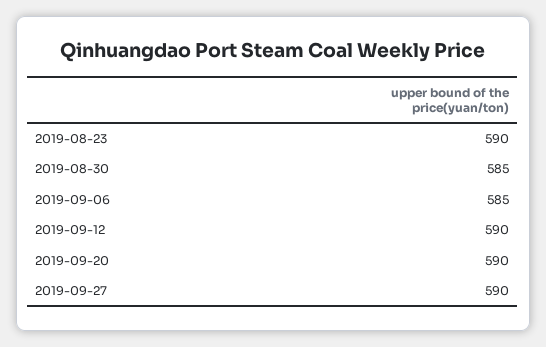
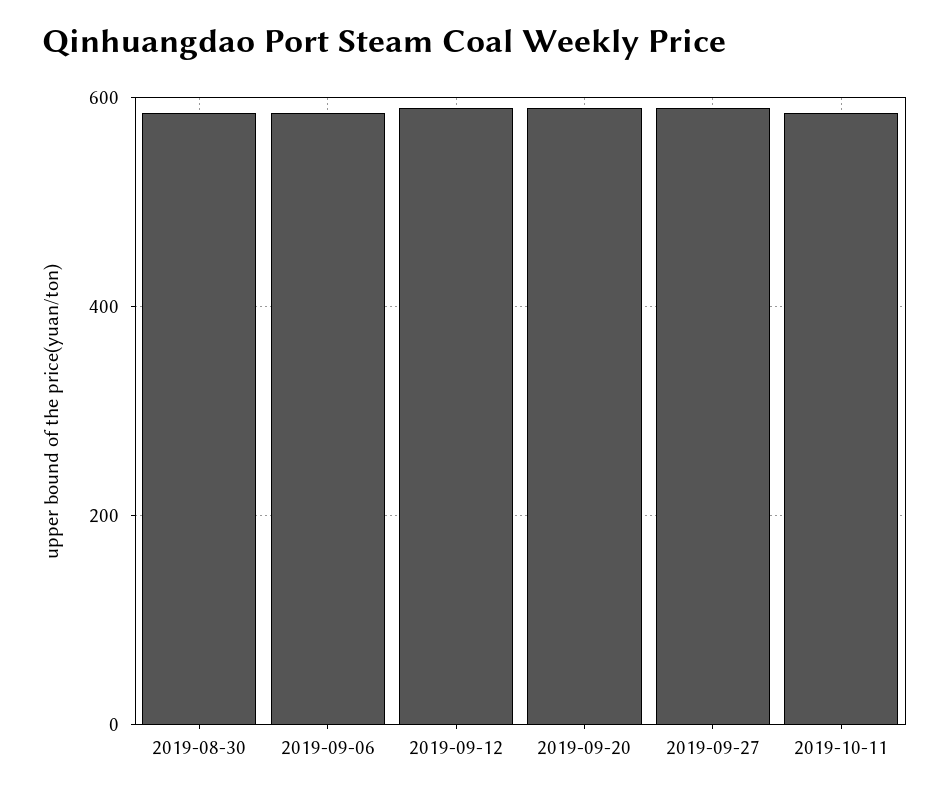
2019-08-23: 590 -> none
2019-10-11: none -> 580

